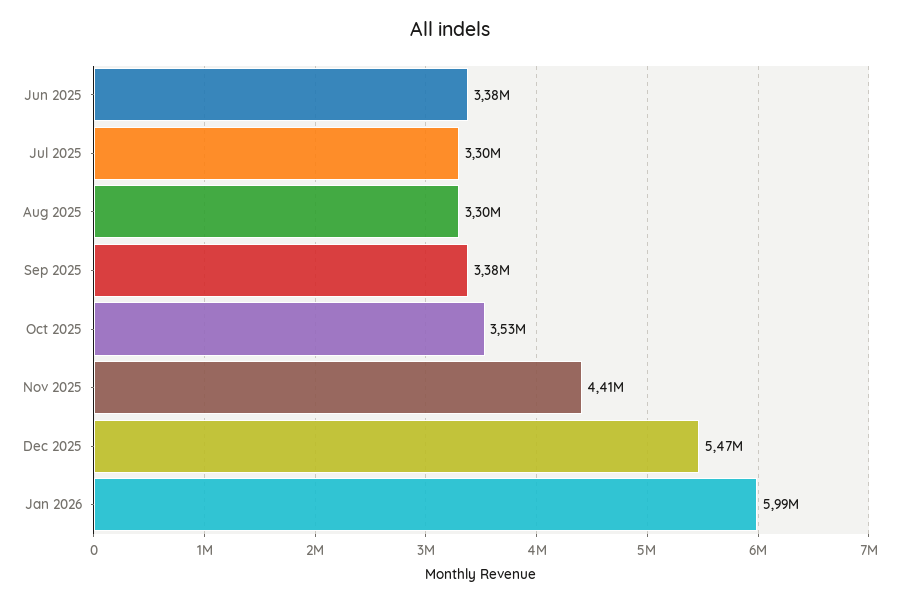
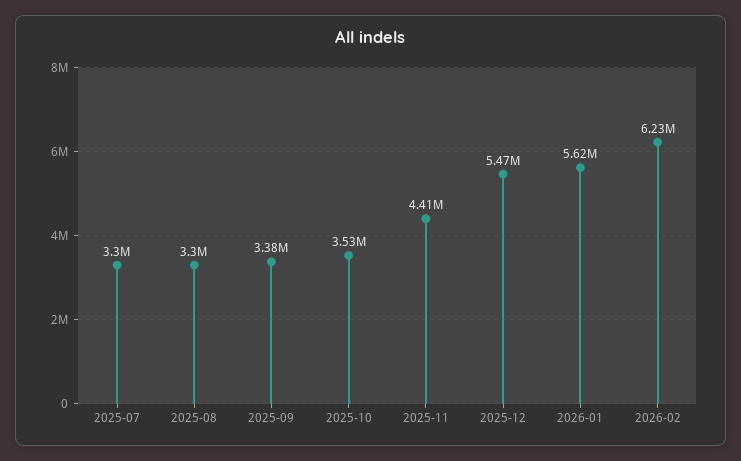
Jun 2025: 3380000 -> none
Jan 2026: 5990000 -> 5620000
2026-02: none -> 6230000

